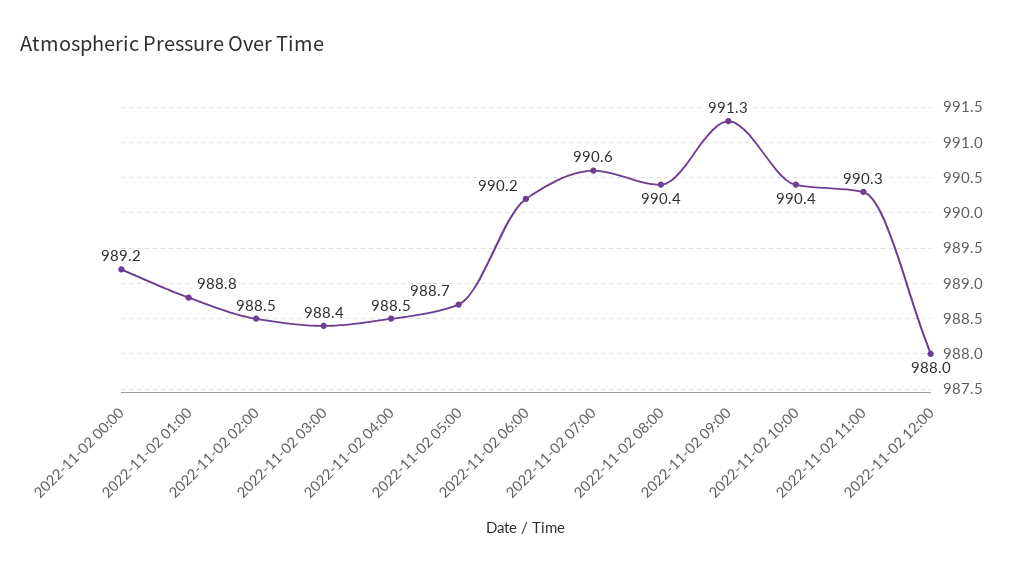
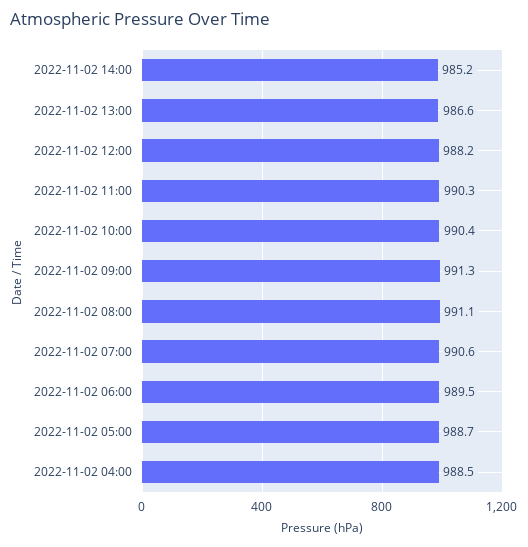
2022-11-02 00:00: 989.2 -> none
2022-11-02 01:00: 988.8 -> none
2022-11-02 02:00: 988.5 -> none
2022-11-02 03:00: 988.4 -> none
2022-11-02 06:00: 990.2 -> 989.5
2022-11-02 08:00: 990.4 -> 991.1
2022-11-02 12:00: 988 -> 988.2
2022-11-02 14:00: none -> 985.2
2022-11-02 13:00: none -> 986.6

